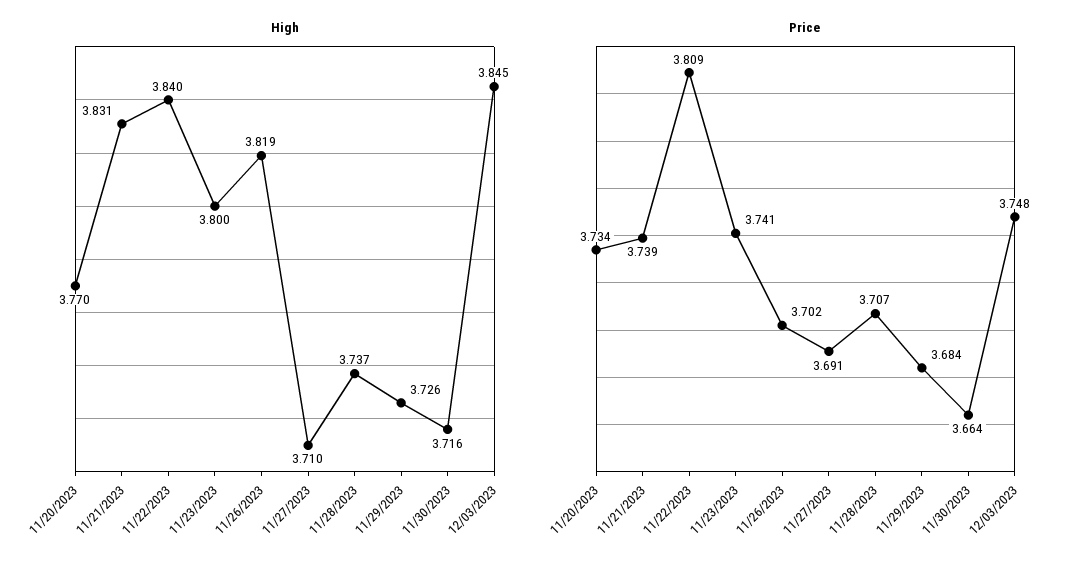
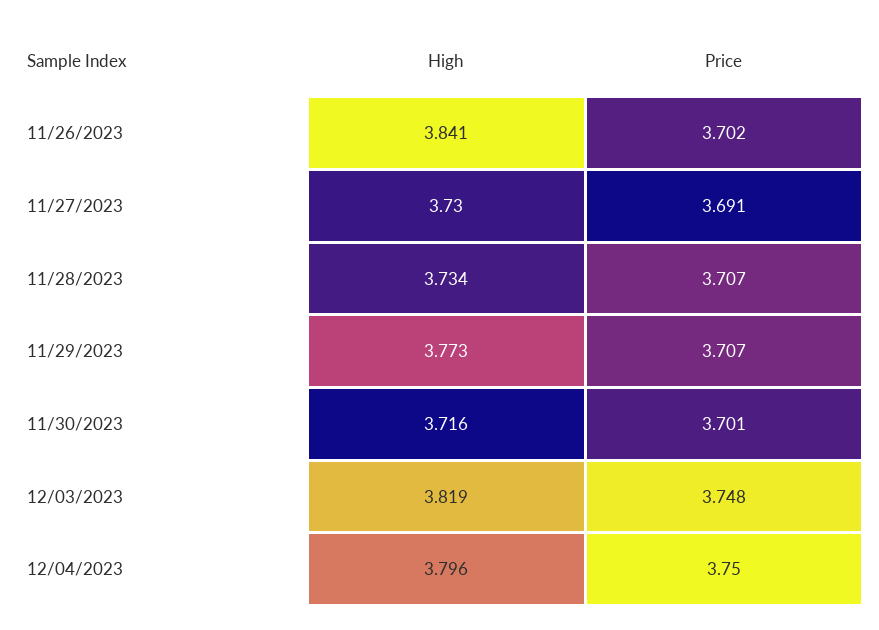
High, 11/20/2023: 3.77 -> none
High, 11/21/2023: 3.831 -> none
High, 11/22/2023: 3.84 -> none
High, 11/23/2023: 3.8 -> none
High, 11/26/2023: 3.819 -> 3.841
High, 11/27/2023: 3.71 -> 3.73
High, 11/28/2023: 3.737 -> 3.734
High, 11/29/2023: 3.726 -> 3.773
High, 12/03/2023: 3.845 -> 3.819
Price, 11/20/2023: 3.734 -> none
Price, 11/21/2023: 3.739 -> none
Price, 11/22/2023: 3.809 -> none
Price, 11/23/2023: 3.741 -> none
Price, 11/29/2023: 3.684 -> 3.707
Price, 11/30/2023: 3.664 -> 3.701
High, 12/04/2023: none -> 3.796
Price, 12/04/2023: none -> 3.75

